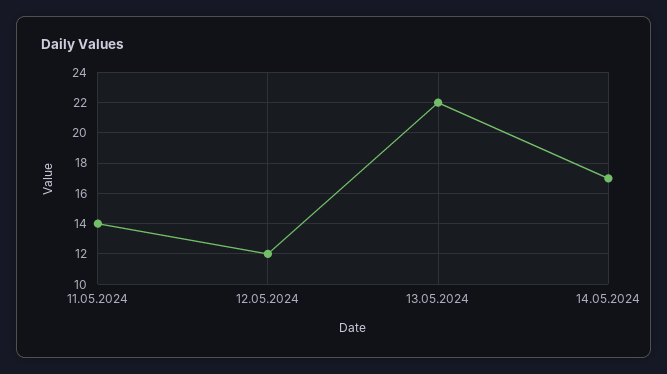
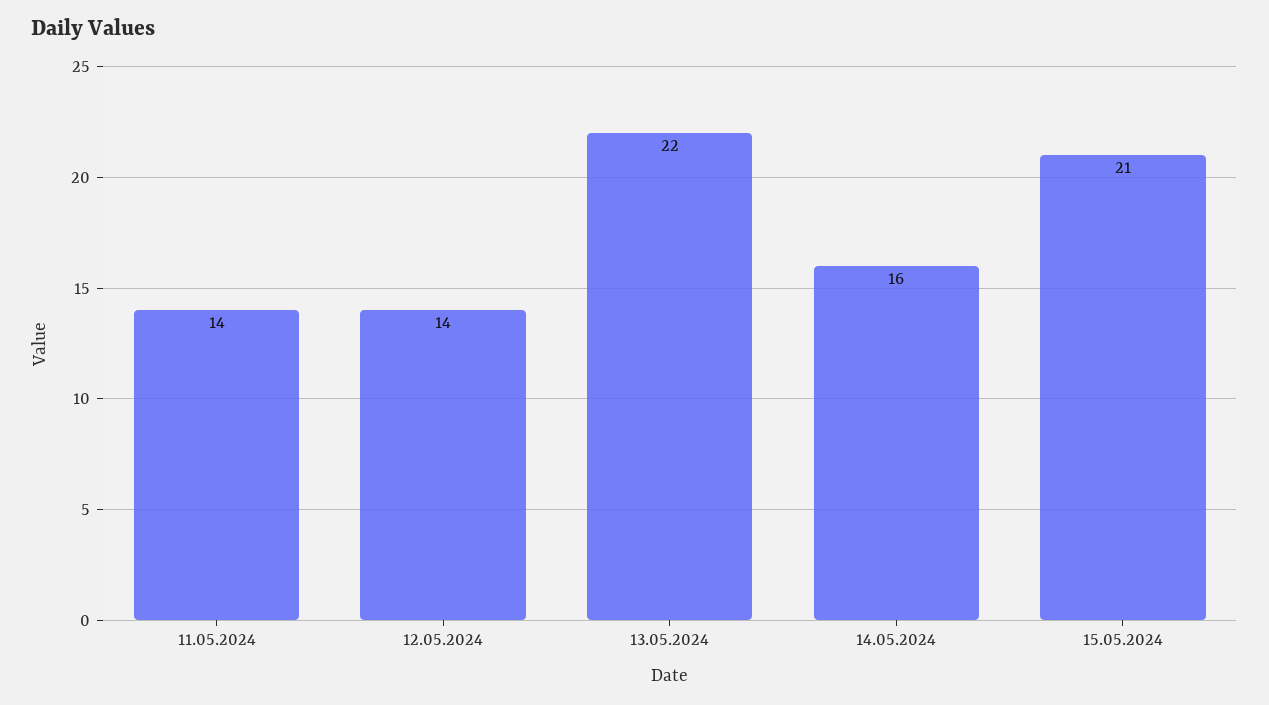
12.05.2024: 12 -> 14
14.05.2024: 17 -> 16
15.05.2024: none -> 21

